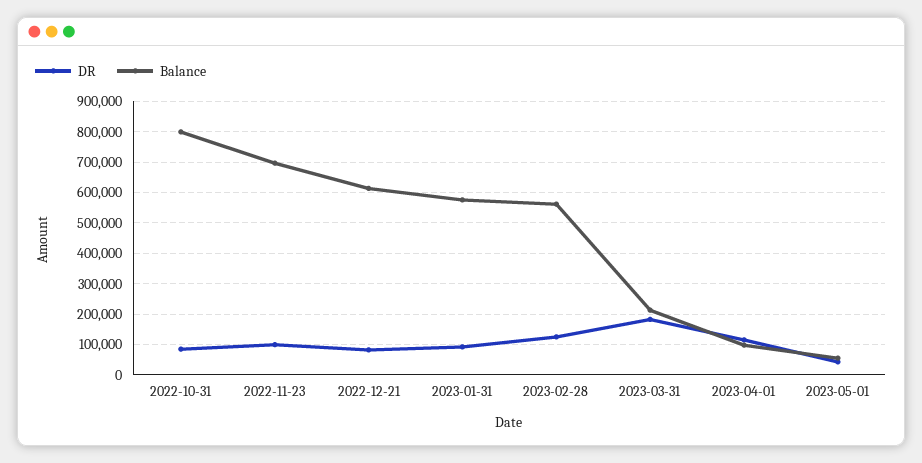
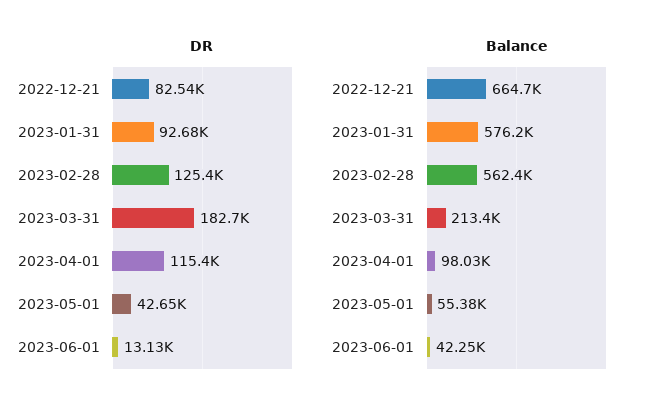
DR, 2022-10-31: 80000 -> none
Balance, 2022-10-31: 800000 -> none
DR, 2022-11-23: 100000 -> none
Balance, 2022-11-23: 700000 -> none
Balance, 2022-12-21: 620000 -> 664700
DR, 2023-06-01: none -> 13130
Balance, 2023-06-01: none -> 42250

